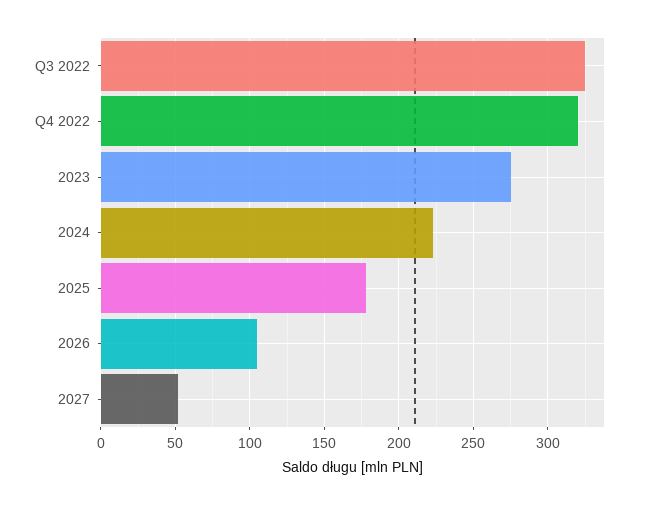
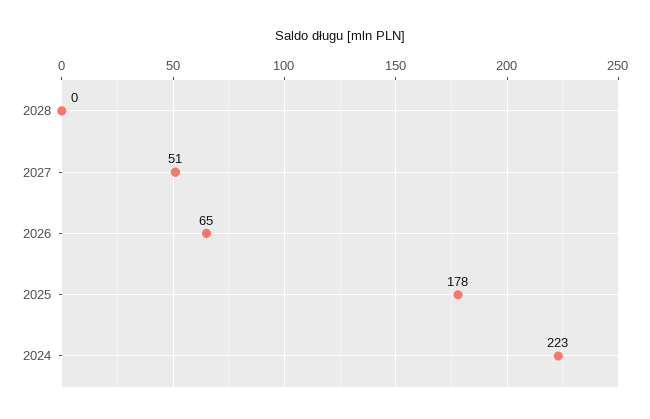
Q3 2022: 325 -> none
Q4 2022: 320 -> none
2023: 275 -> none
2026: 105 -> 65
2028: none -> 0

